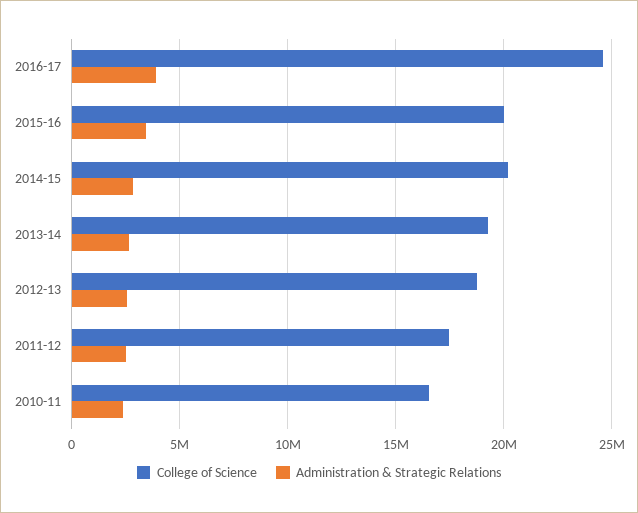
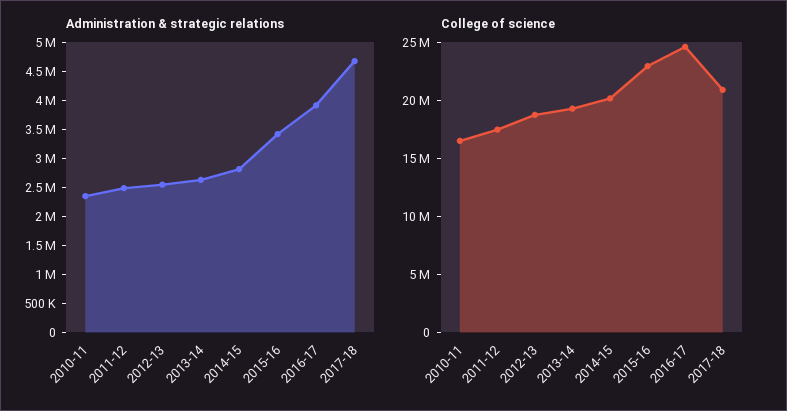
College of Science, 2015-16: 20000000 -> 23000000
Administration & Strategic Relations, 2017-18: none -> 4750000
College of Science, 2017-18: none -> 21000000

